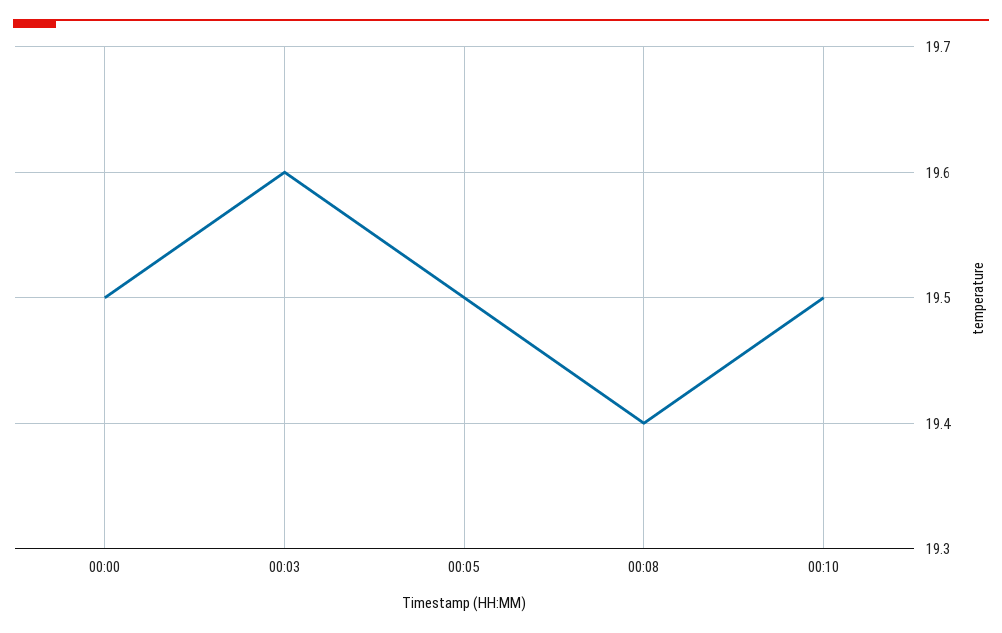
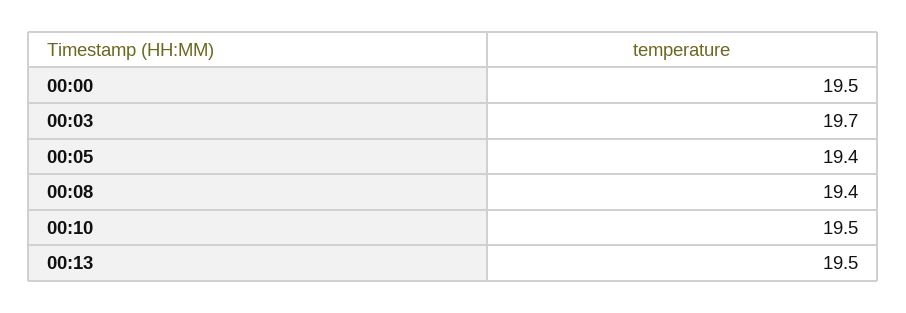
00:03: 19.6 -> 19.7
00:05: 19.5 -> 19.4
00:13: none -> 19.5

